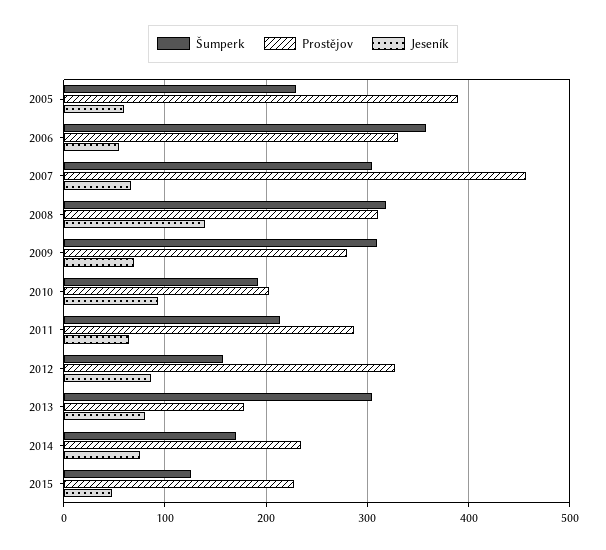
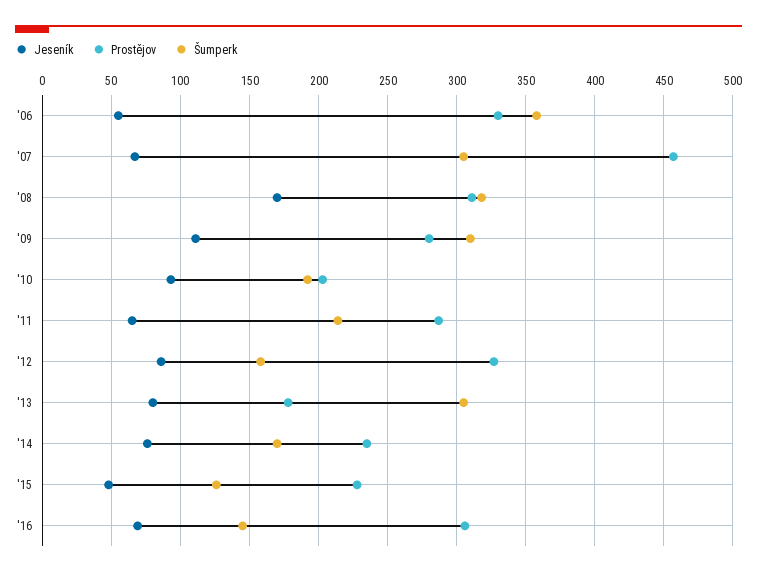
Šumperk, 2005: 230 -> none
Prostějov, 2005: 390 -> none
Jeseník, 2005: 60 -> none
Jeseník, 2008: 140 -> 170
Jeseník, 2009: 70 -> 110
Jeseník, '16: none -> 70
Prostějov, '16: none -> 305
Šumperk, '16: none -> 145

